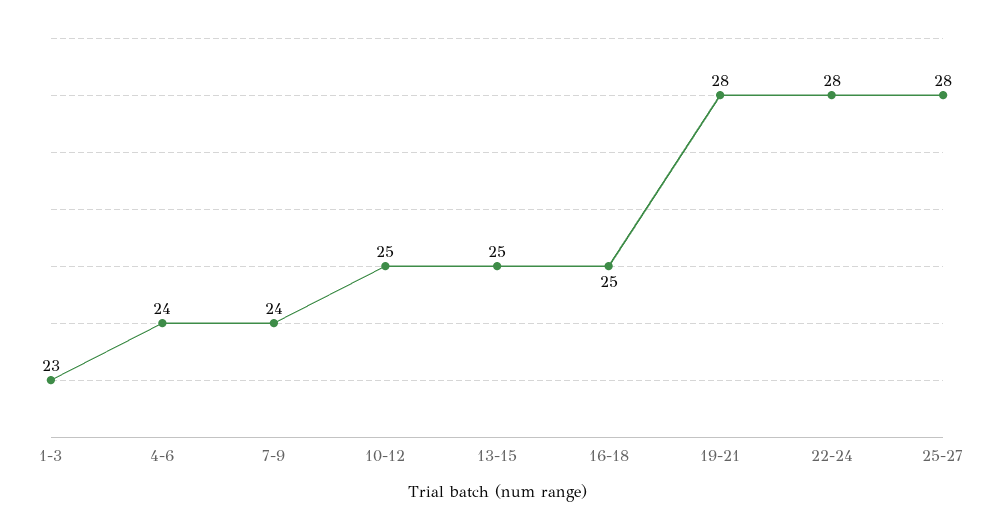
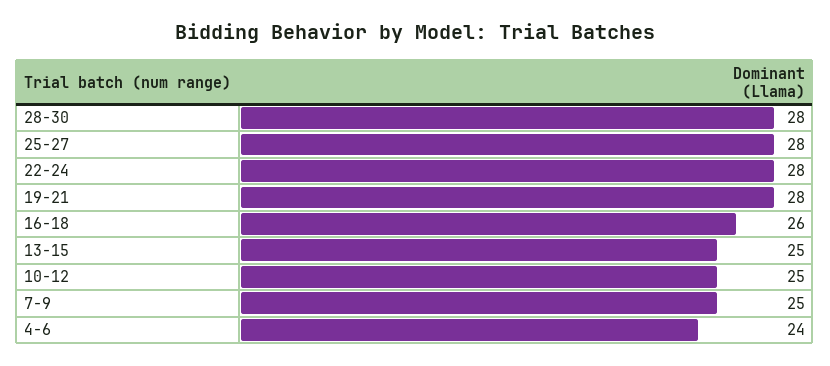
1-3: 23 -> none
7-9: 24 -> 25
16-18: 25 -> 26
28-30: none -> 28

